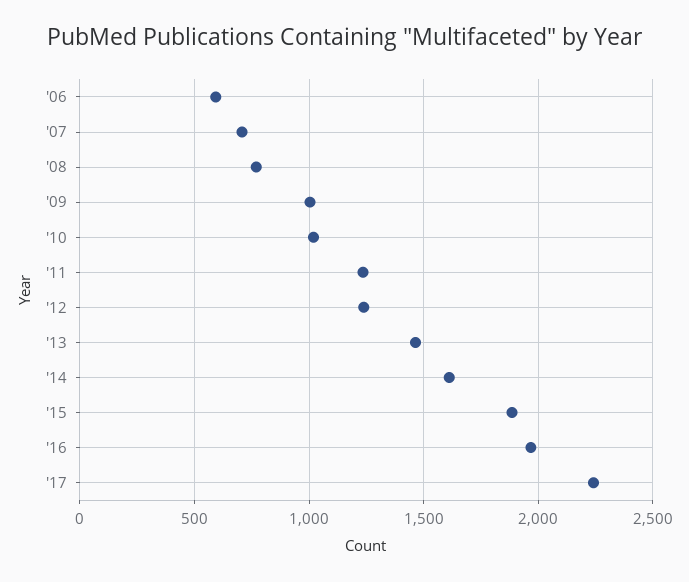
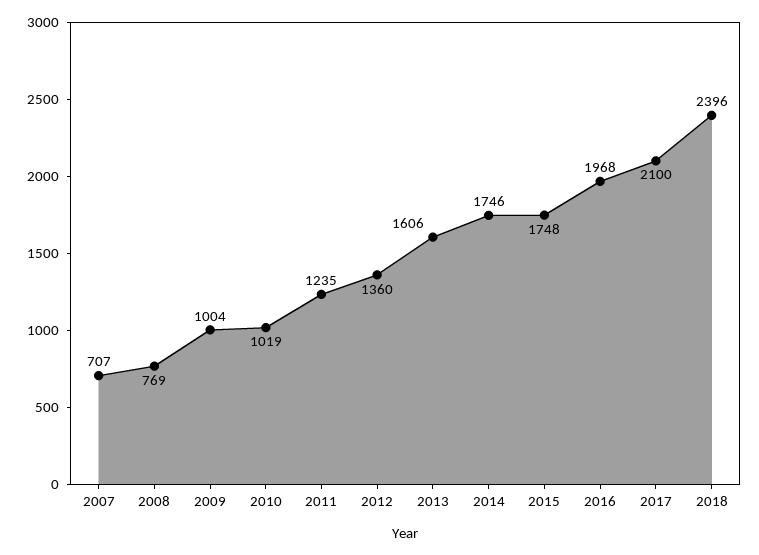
'06: 600 -> none
'12: 1250 -> 1360
'13: 1450 -> 1606
'14: 1600 -> 1746
'15: 1900 -> 1748
'17: 2250 -> 2100
2018: none -> 2396

